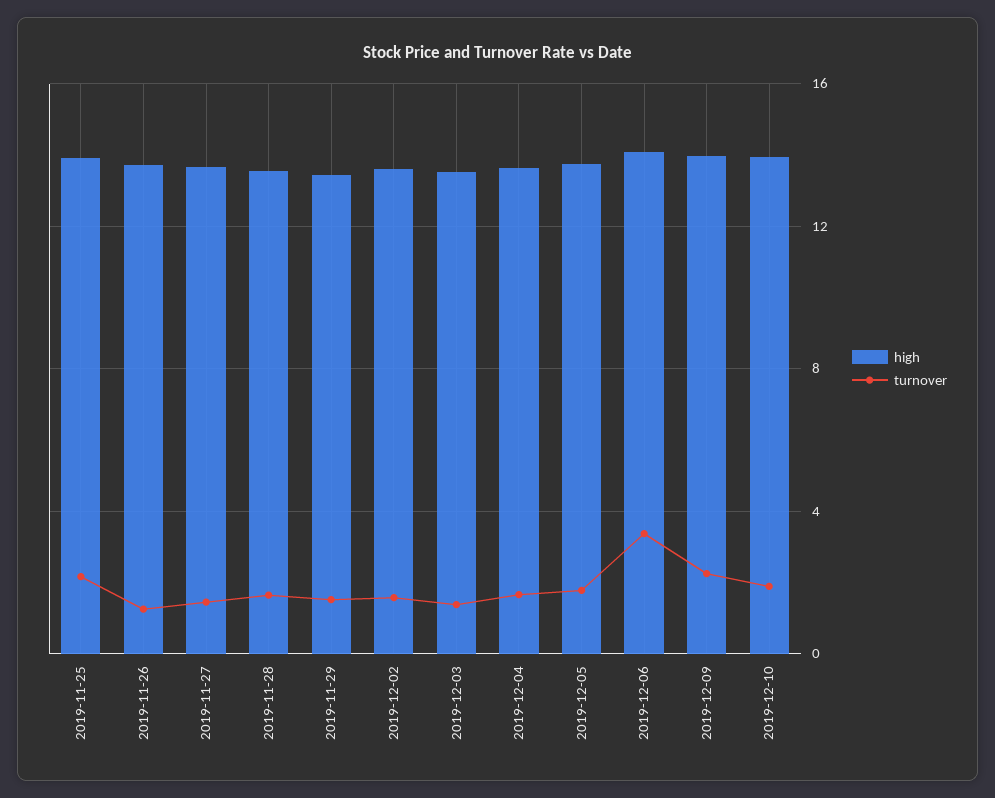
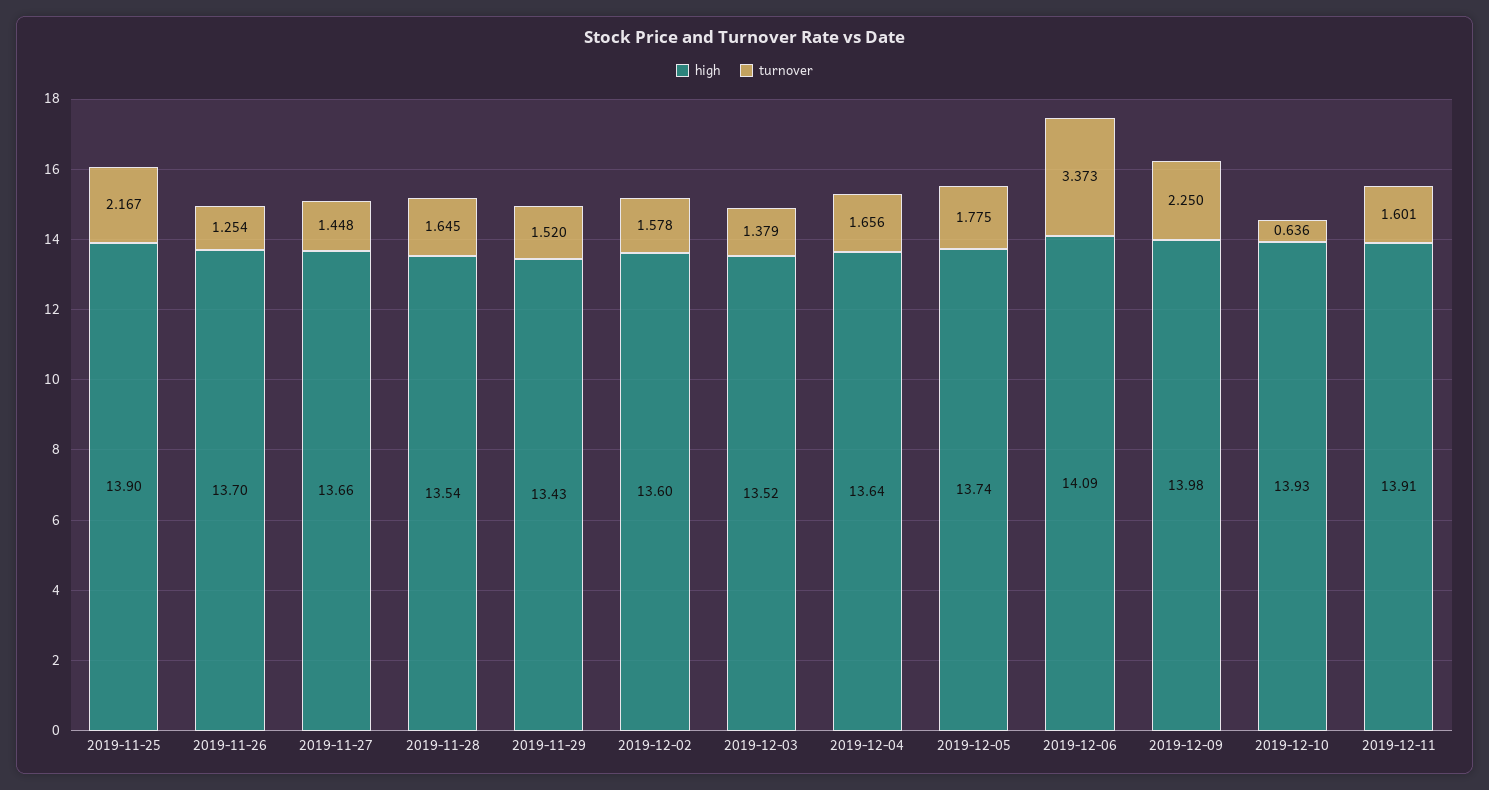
turnover, 2019-12-10: 2 -> 0.636
high, 2019-12-11: none -> 13.91
turnover, 2019-12-11: none -> 1.601

